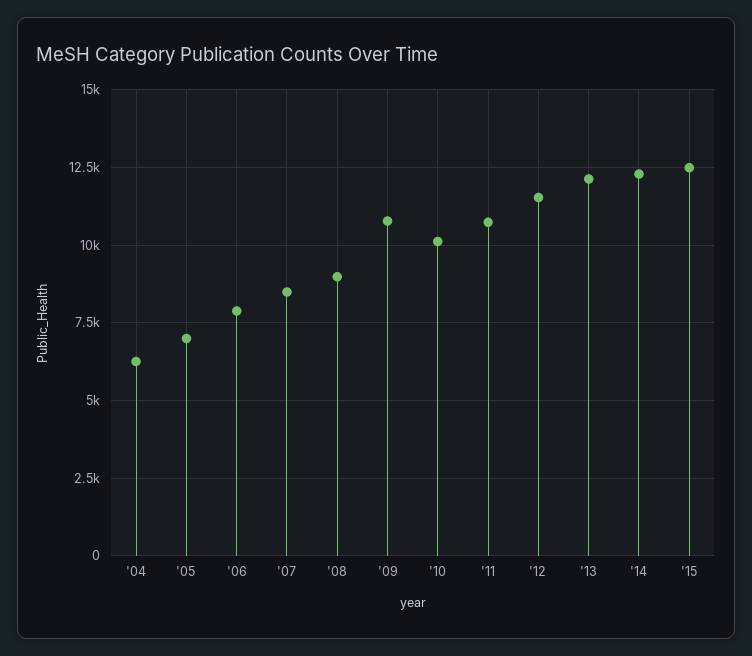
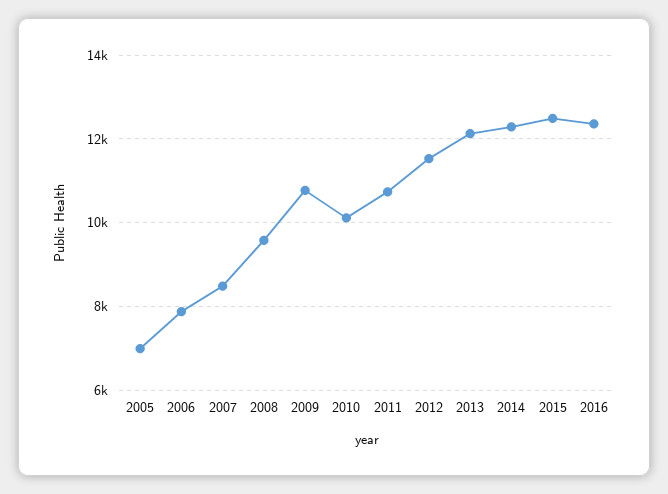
'04: 6250 -> none
'08: 9000 -> 9600
2016: none -> 12400

